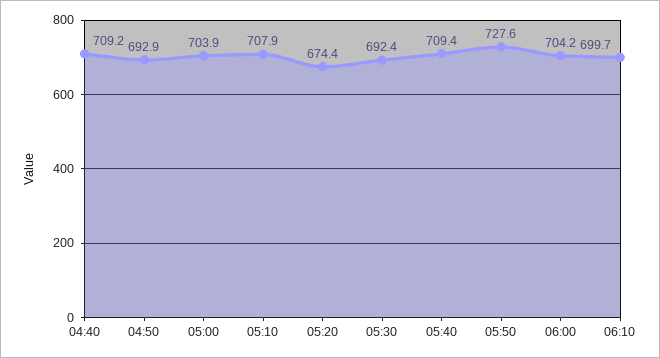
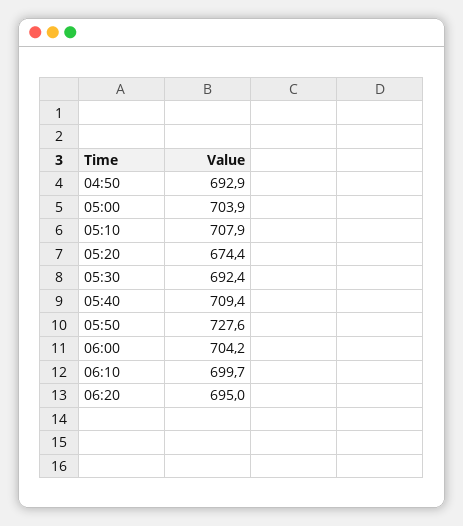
04:40: 709.2 -> none
06:20: none -> 695

